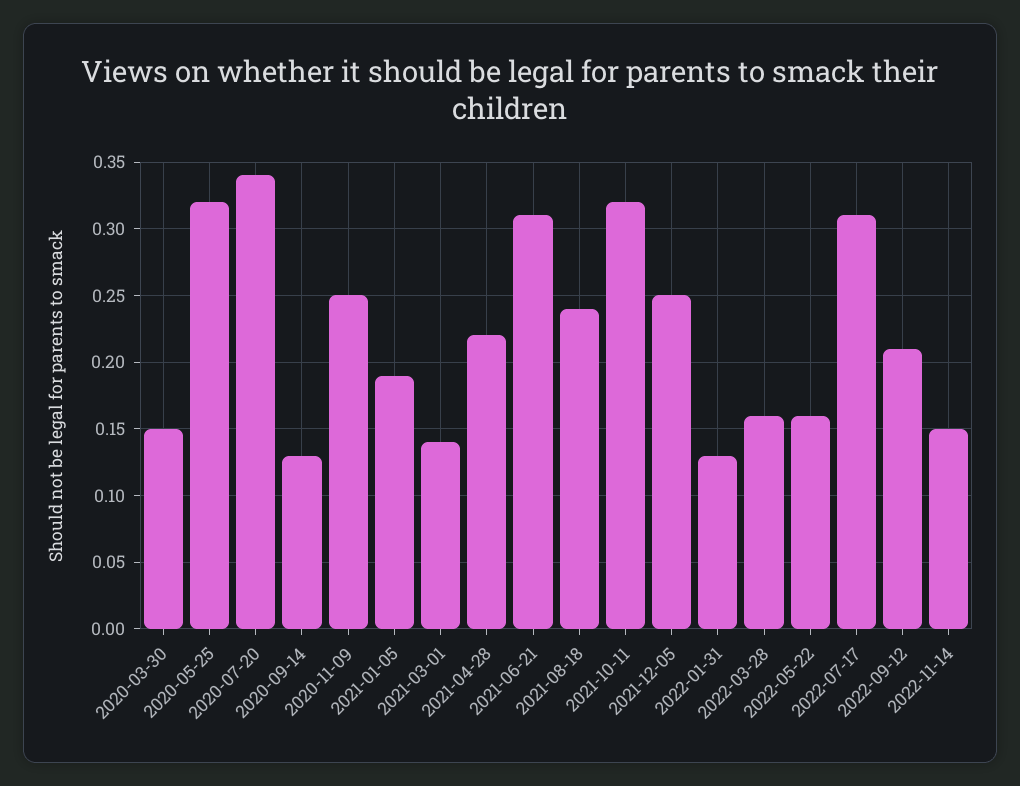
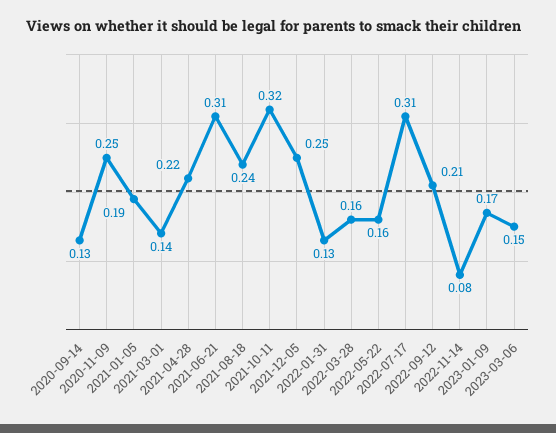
2020-03-30: 0.15 -> none
2020-05-25: 0.32 -> none
2020-07-20: 0.34 -> none
2022-11-14: 0.15 -> 0.08
2023-01-09: none -> 0.17
2023-03-06: none -> 0.15

